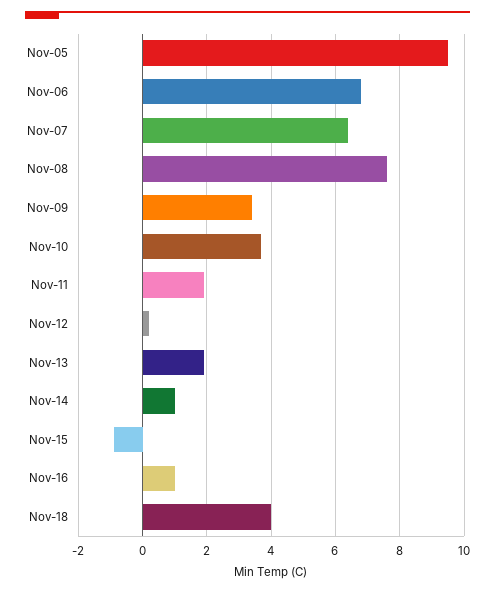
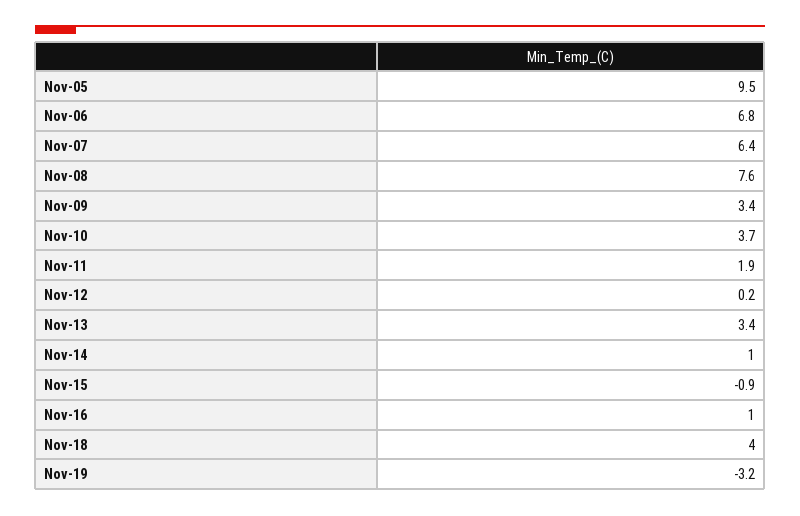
Nov-13: 2 -> 3.4
Nov-19: none -> -3.2

